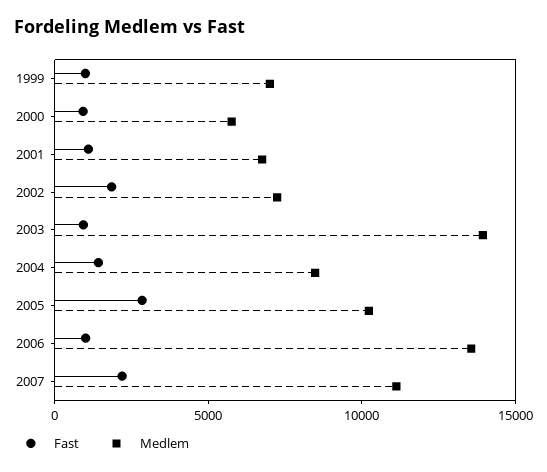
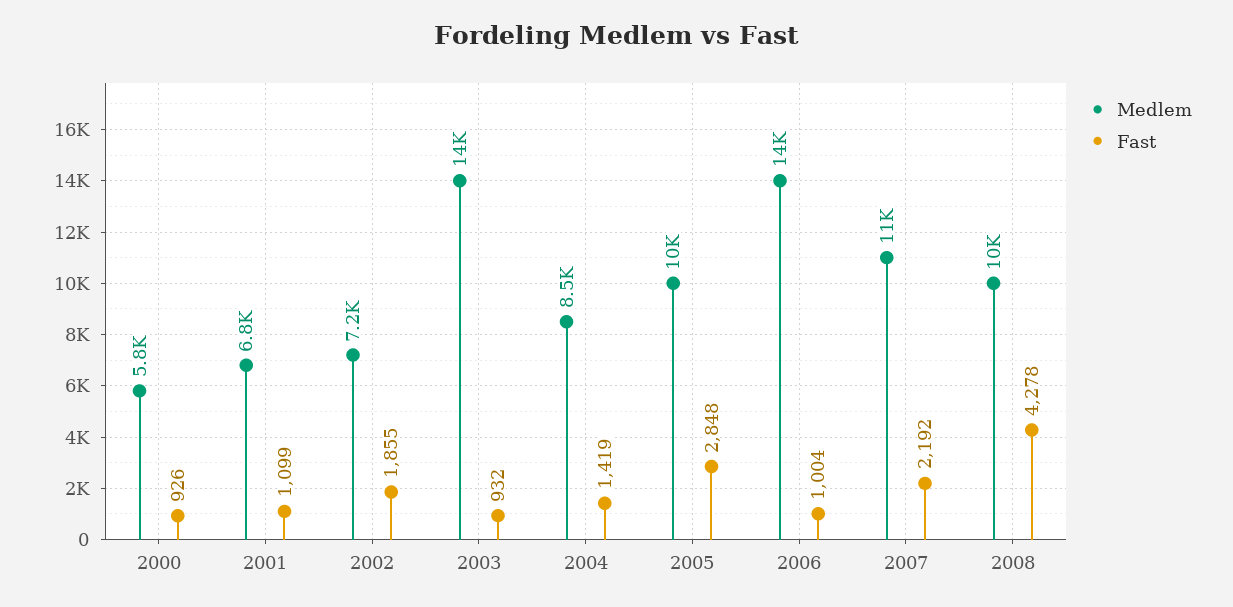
Fast, 1999: 1000 -> none
Medlem, 1999: 7000 -> none
Medlem, 2008: none -> 10000
Fast, 2008: none -> 4278

